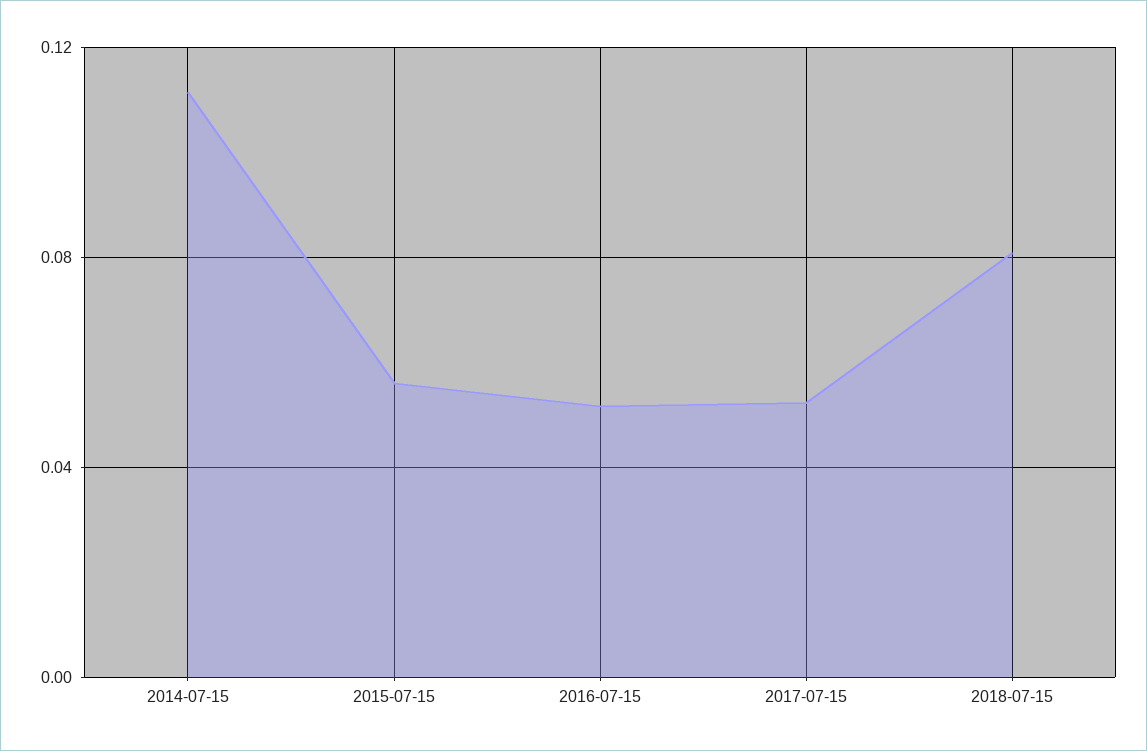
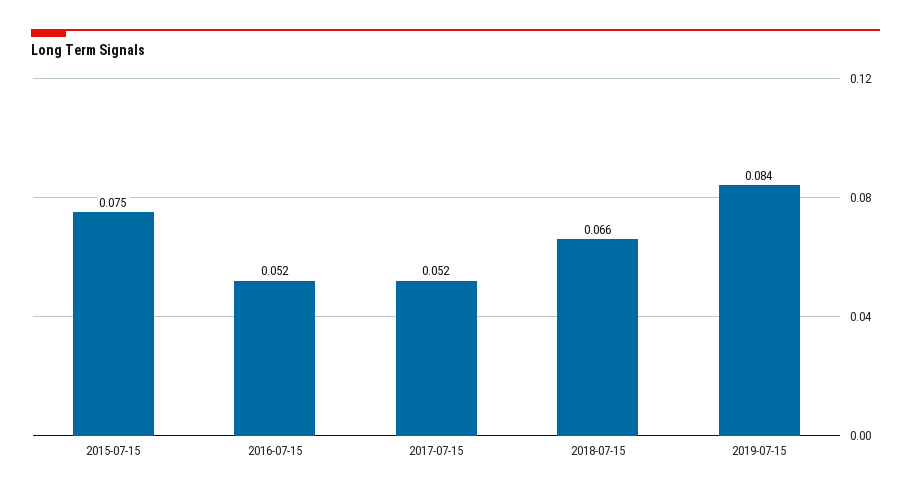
2014-07-15: 0.11 -> none
2015-07-15: 0.055 -> 0.075
2018-07-15: 0.08 -> 0.066
2019-07-15: none -> 0.084

